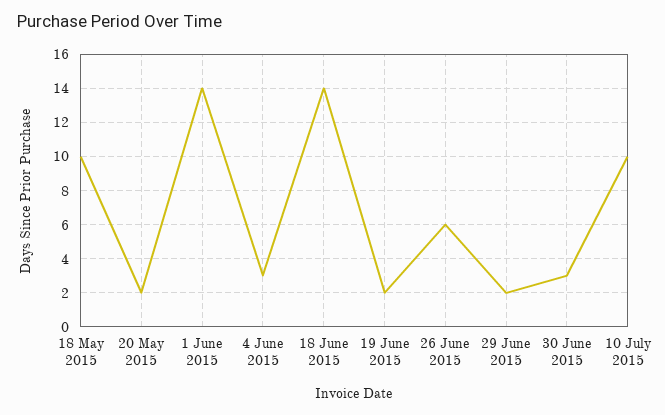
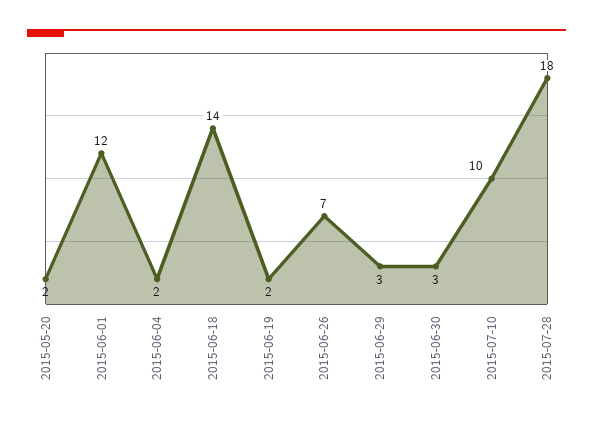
18 May 2015: 10 -> none
1 June 2015: 14 -> 12
4 June 2015: 3 -> 2
26 June 2015: 6 -> 7
29 June 2015: 2 -> 3
2015-07-28: none -> 18

